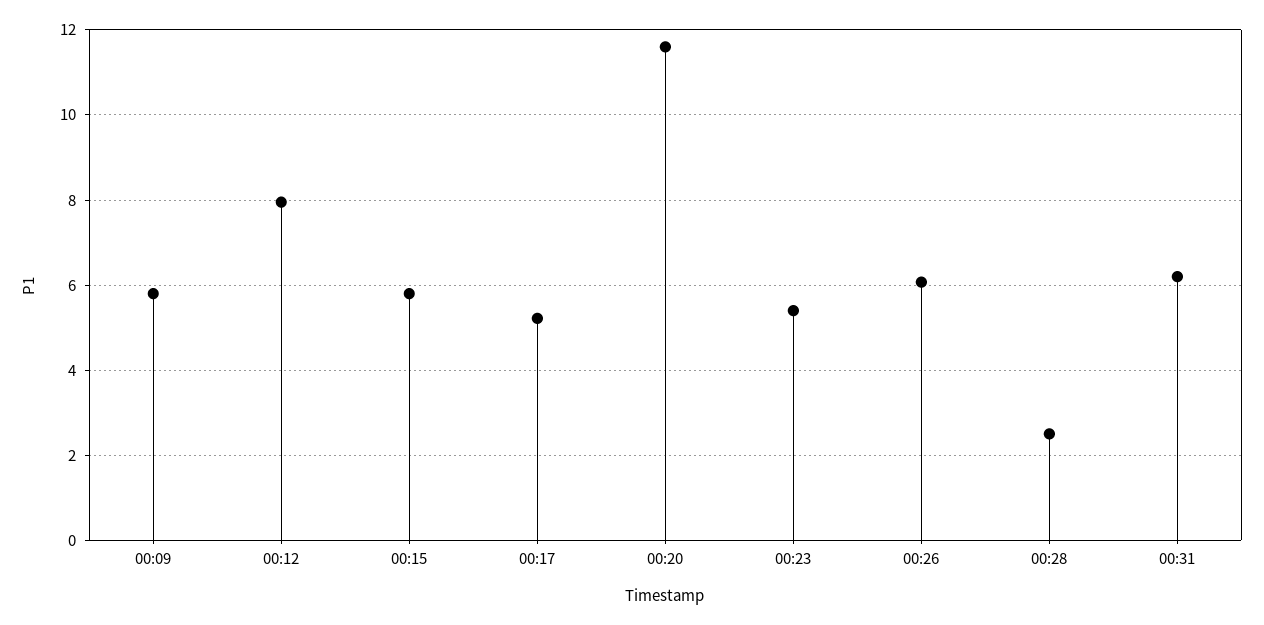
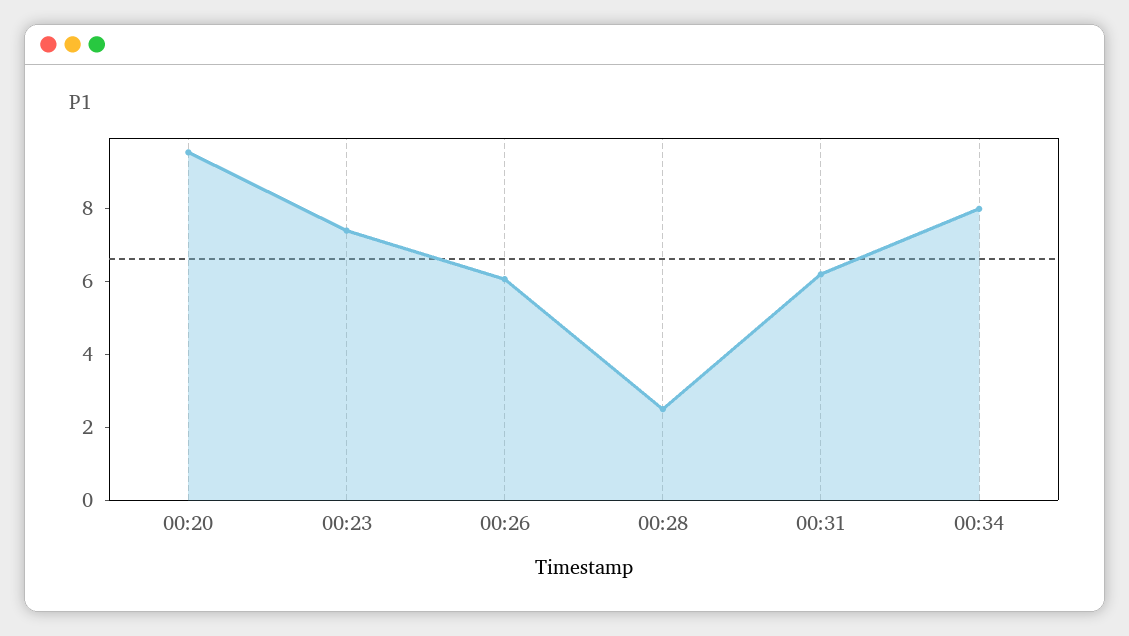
00:09: 5.8 -> none
00:12: 8 -> none
00:15: 5.8 -> none
00:17: 5.2 -> none
00:20: 11.6 -> 9.5
00:23: 5.4 -> 7.5
00:34: none -> 8

